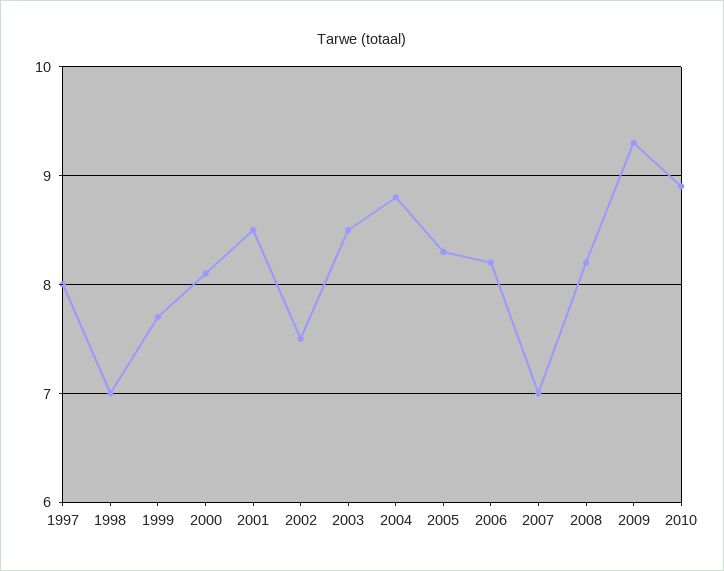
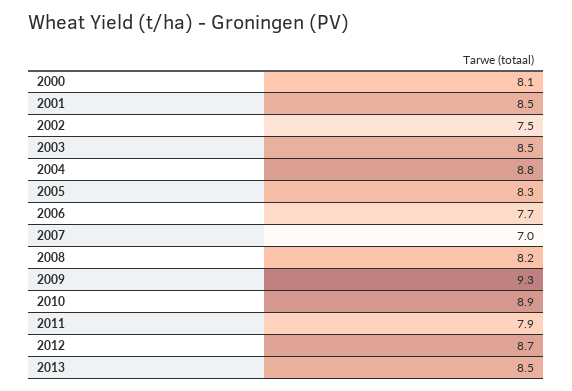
1997: 8 -> none
1998: 7 -> none
1999: 7.7 -> none
2006: 8.2 -> 7.7
2011: none -> 7.9
2012: none -> 8.7
2013: none -> 8.5

